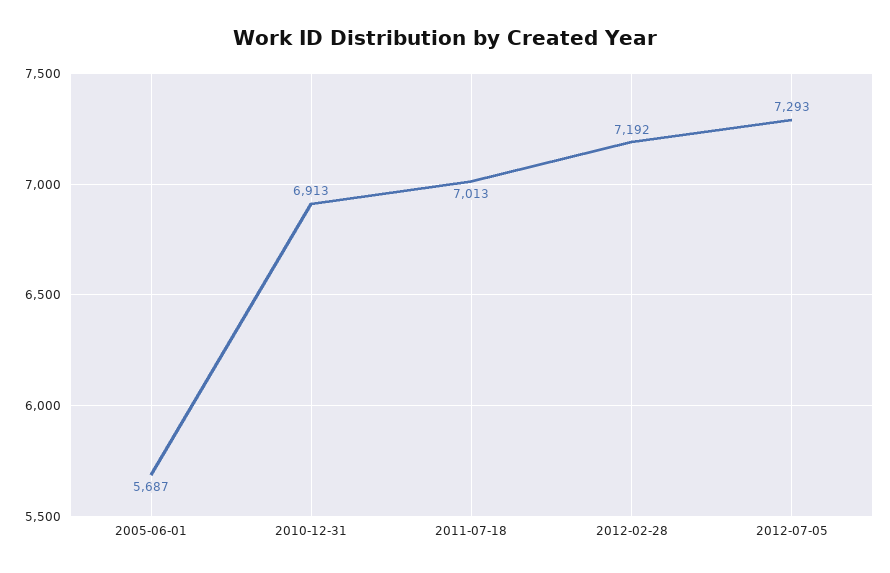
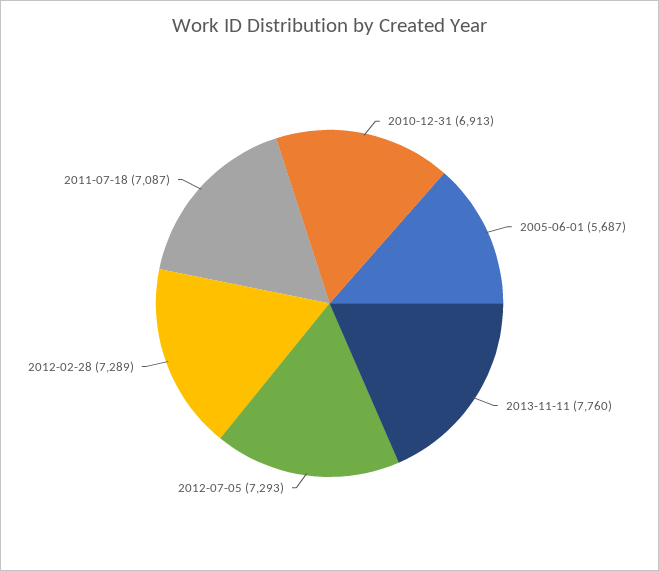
2011-07-18: 7013 -> 7087
2012-02-28: 7192 -> 7289
2013-11-11: none -> 7760

